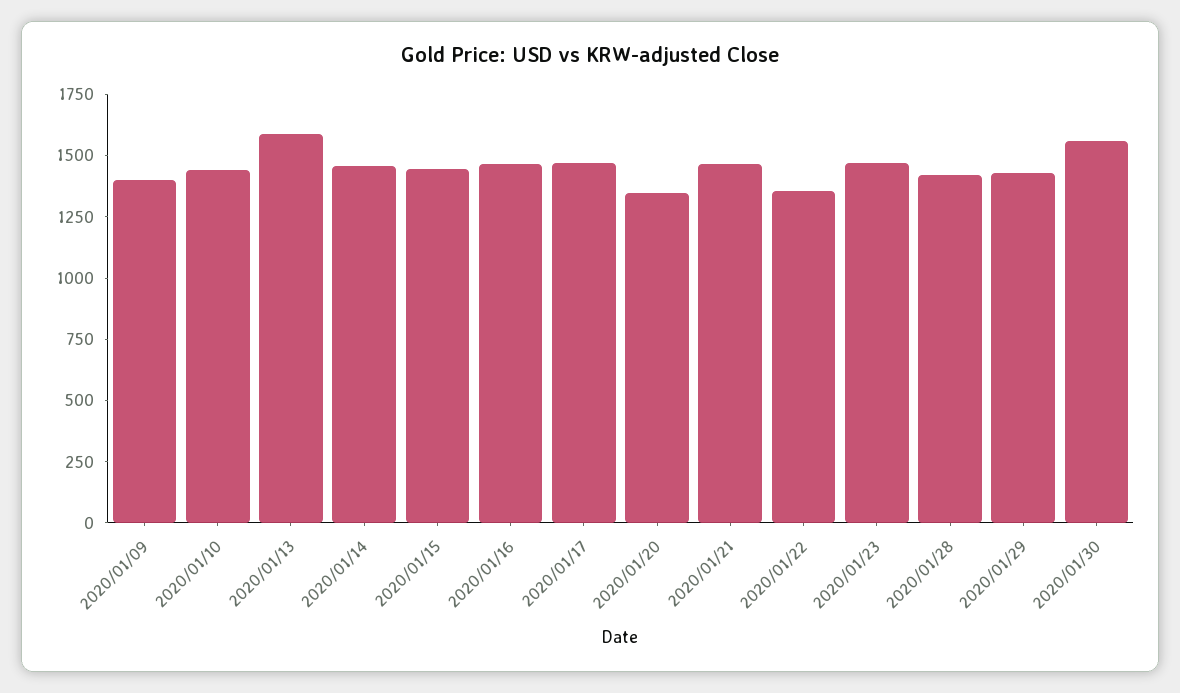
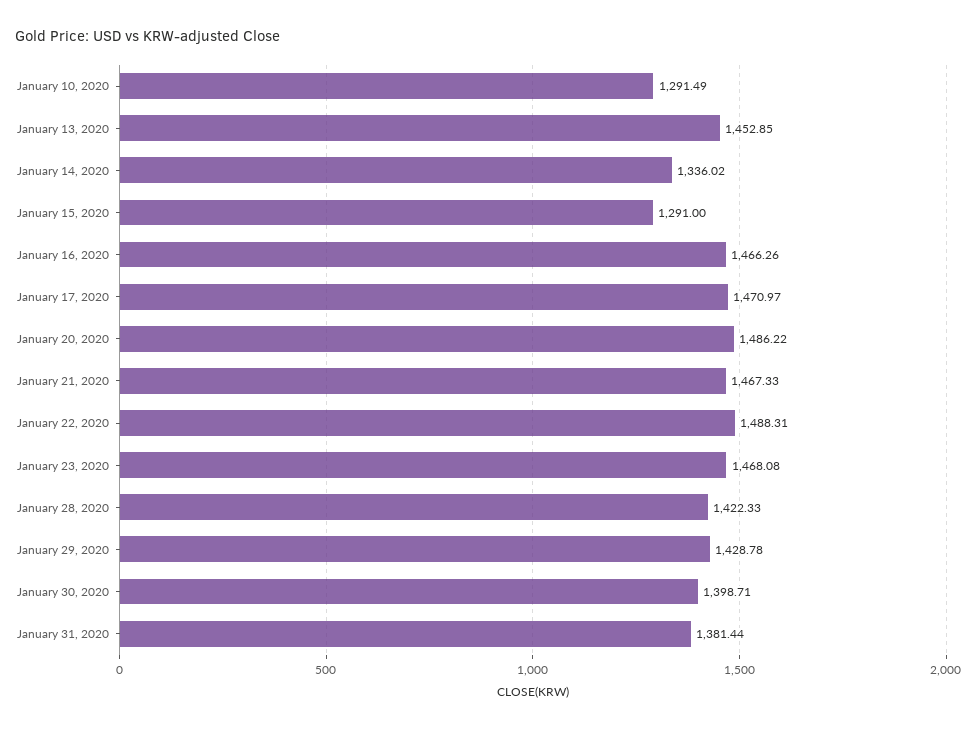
2020/01/09: 1400 -> none
2020/01/10: 1450 -> 1291.49
2020/01/13: 1600 -> 1452.85
2020/01/14: 1450 -> 1336.02
2020/01/15: 1450 -> 1291
2020/01/20: 1350 -> 1486.22
2020/01/22: 1350 -> 1488.31
2020/01/30: 1550 -> 1398.71
January 31, 2020: none -> 1381.44

